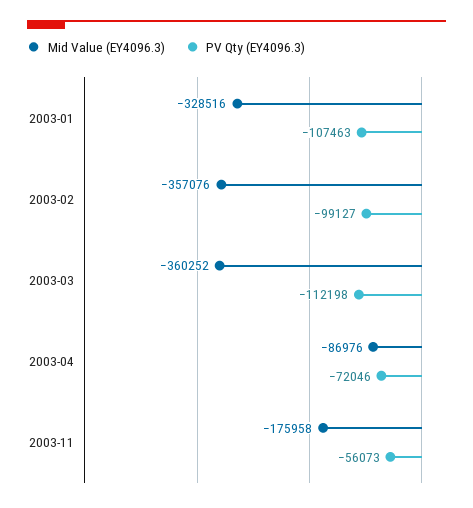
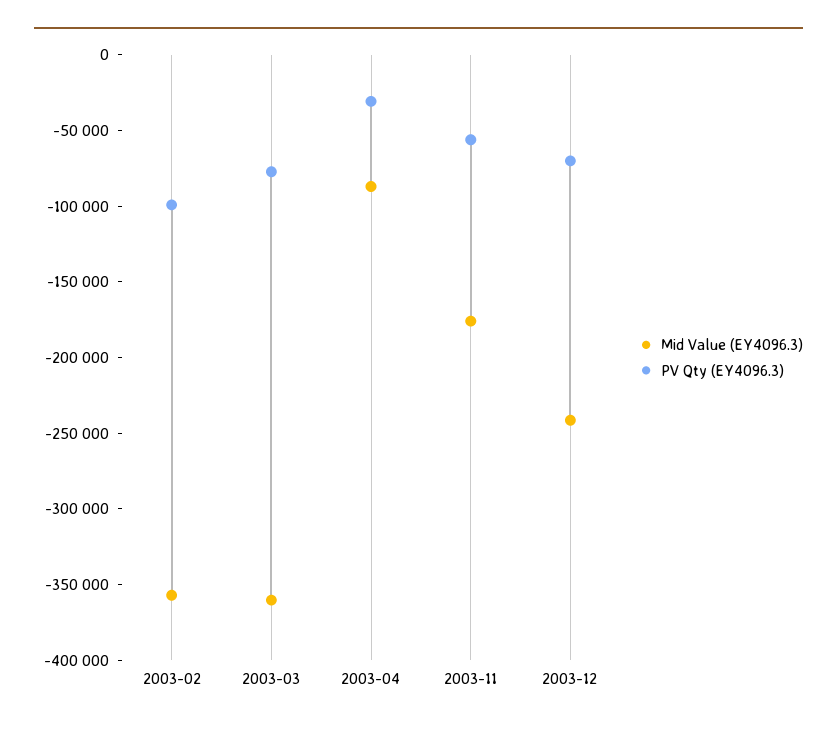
Mid Value (EY4096.3), 2003-01: -328516 -> none
PV Qty (EY4096.3), 2003-01: -107463 -> none
PV Qty (EY4096.3), 2003-03: -112198 -> -80000
PV Qty (EY4096.3), 2003-04: -72046 -> -30000
Mid Value (EY4096.3), 2003-12: none -> -240000
PV Qty (EY4096.3), 2003-12: none -> -70000

